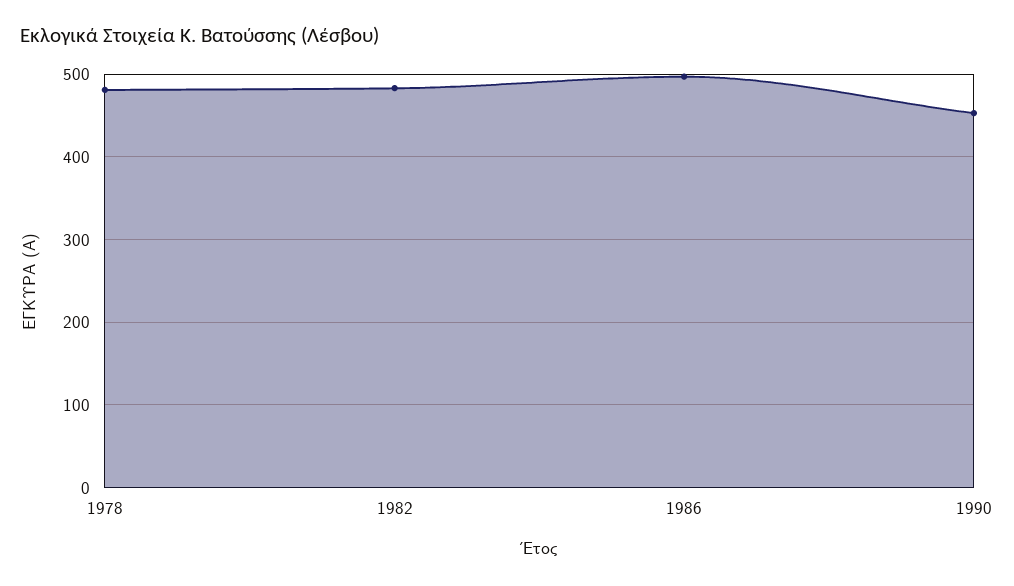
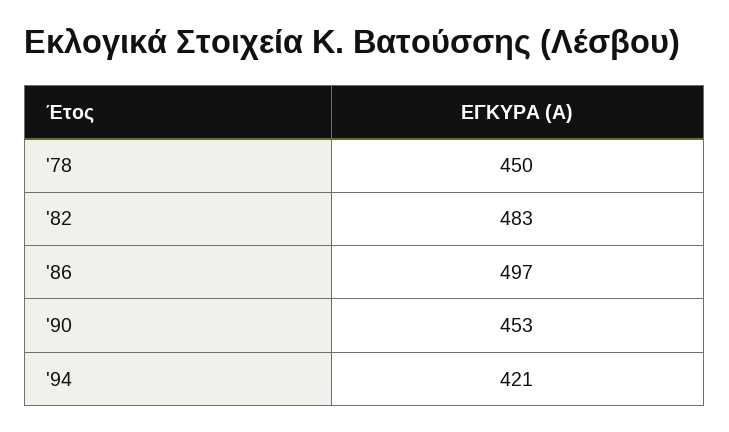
1978: 480 -> 450
'94: none -> 421

